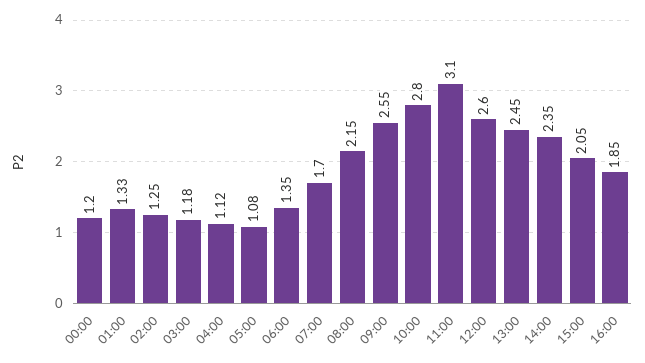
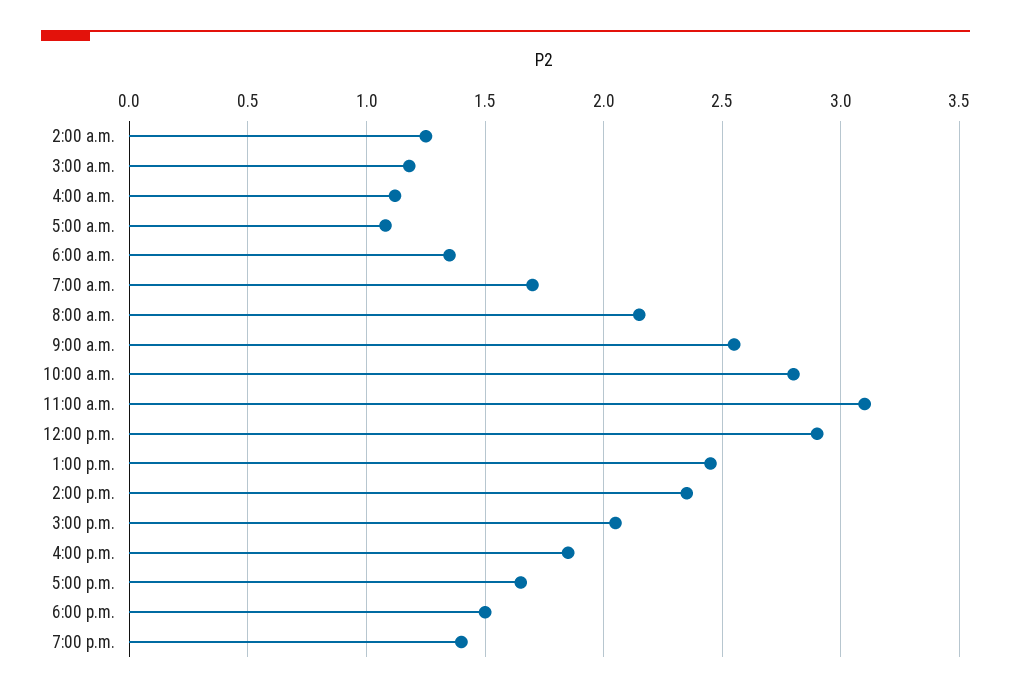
00:00: 1.2 -> none
01:00: 1.33 -> none
12:00: 2.6 -> 2.9
5:00 p.m.: none -> 1.65
6:00 p.m.: none -> 1.5
7:00 p.m.: none -> 1.4

